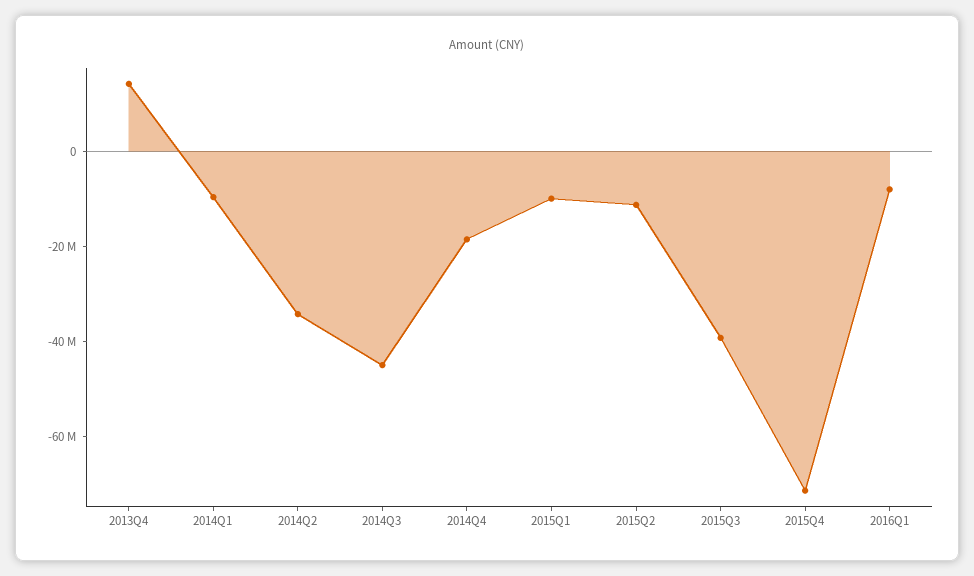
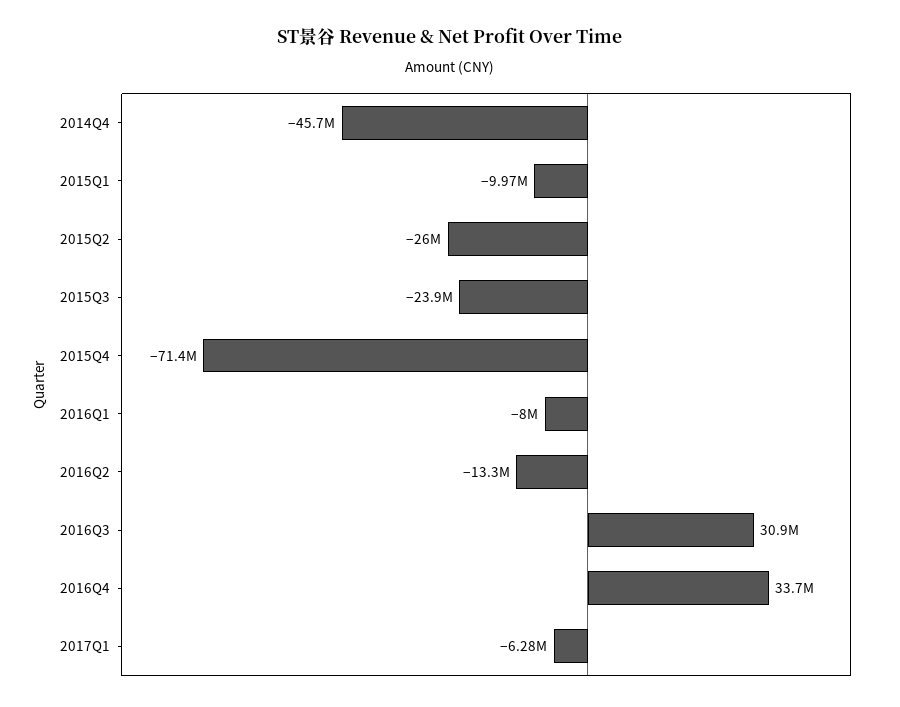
2013Q4: 15000000 -> none
2014Q1: -10000000 -> none
2014Q2: -35000000 -> none
2014Q3: -45000000 -> none
2014Q4: -20000000 -> -45700000
2015Q2: -10000000 -> -26000000
2015Q3: -40000000 -> -23900000
2016Q2: none -> -13300000
2016Q3: none -> 30900000
2016Q4: none -> 33700000
2017Q1: none -> -6280000

